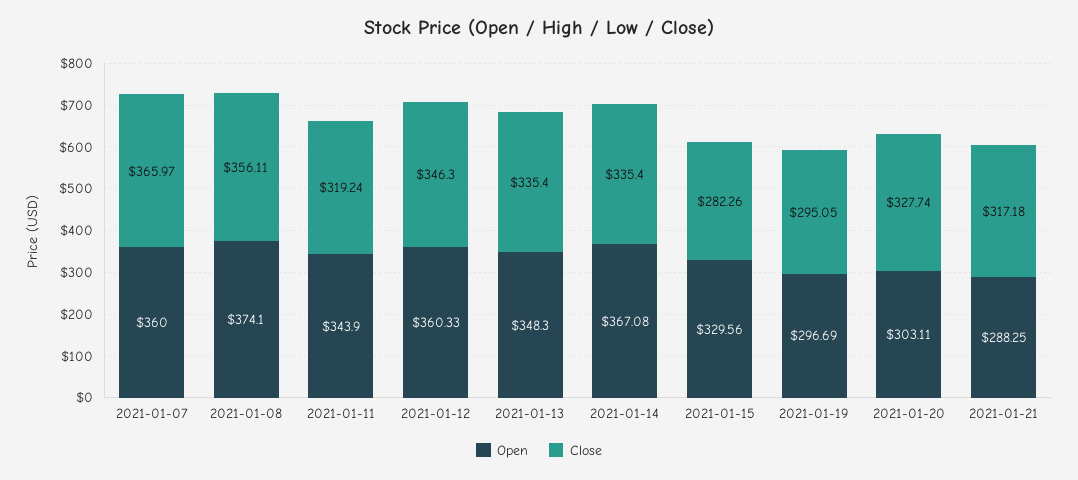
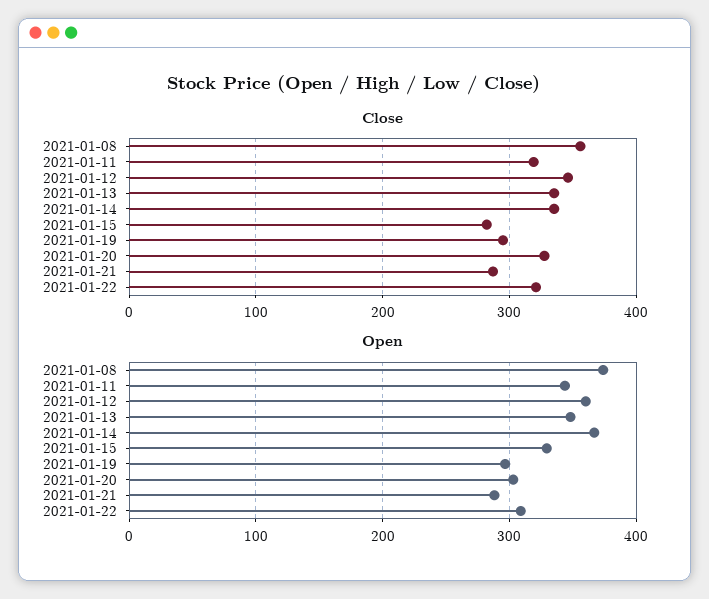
Open, 2021-01-07: 360 -> none
Close, 2021-01-07: 365.97 -> none
Close, 2021-01-21: 317.18 -> 290
Close, 2021-01-22: none -> 320
Open, 2021-01-22: none -> 310

